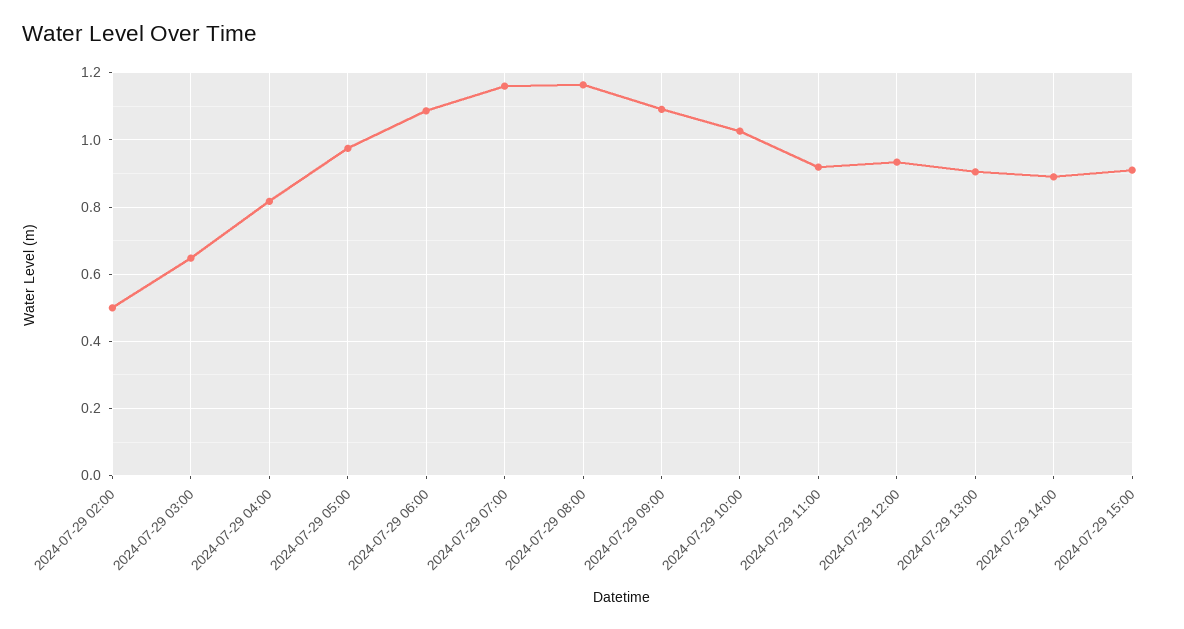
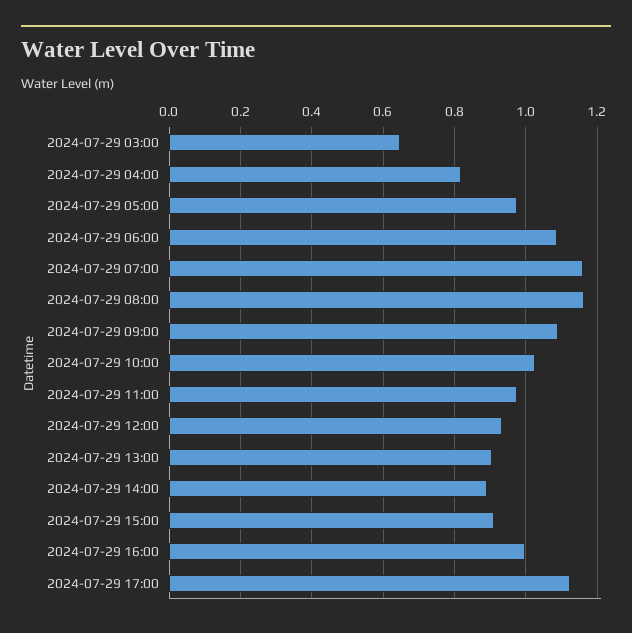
2024-07-29 02:00: 0.5 -> none
2024-07-29 11:00: 0.92 -> 0.98
2024-07-29 16:00: none -> 1
2024-07-29 17:00: none -> 1.12

